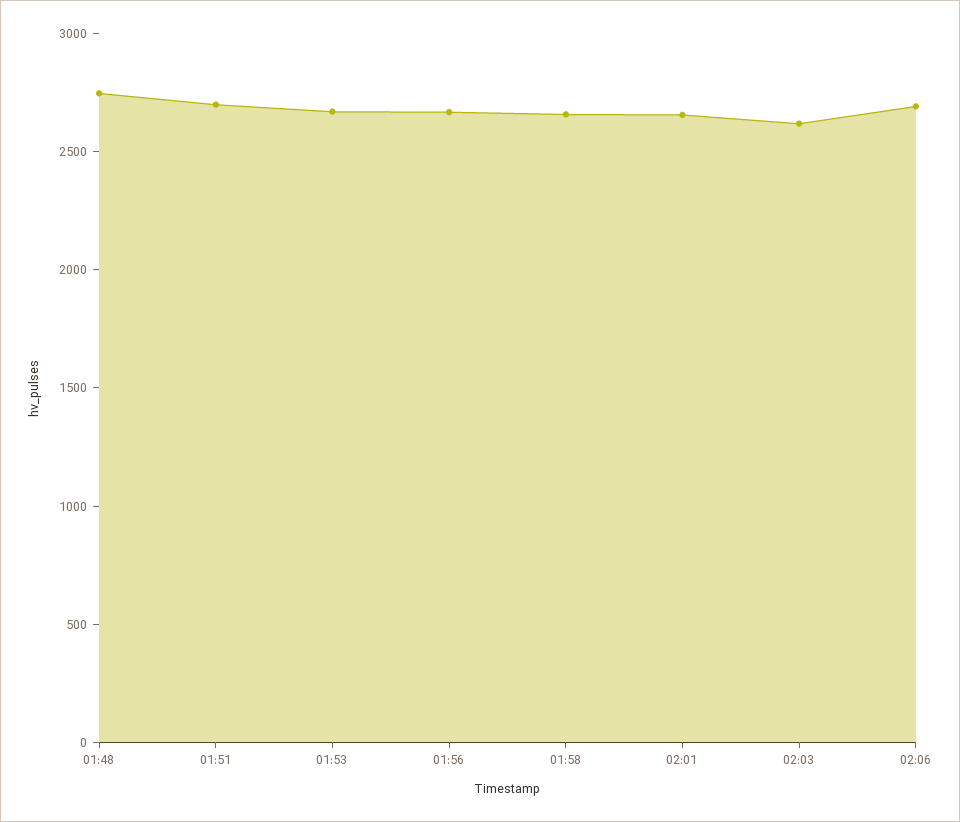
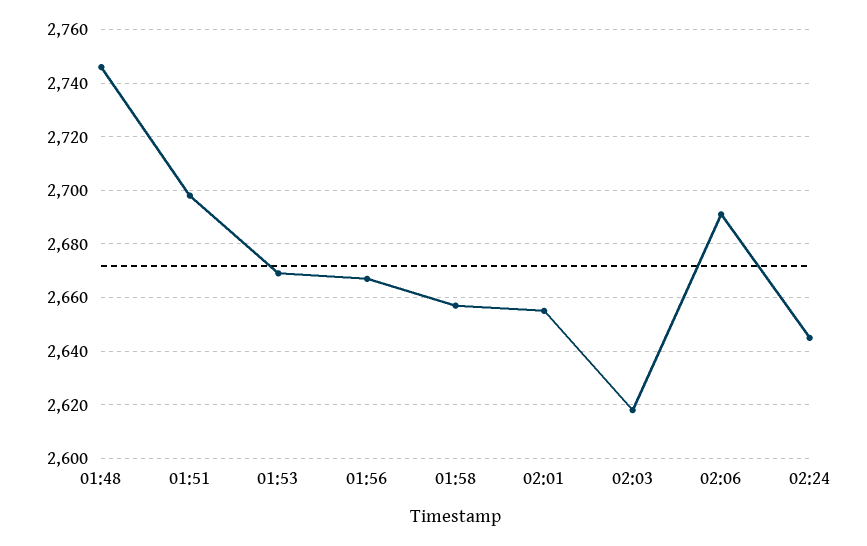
02:24: none -> 2645

